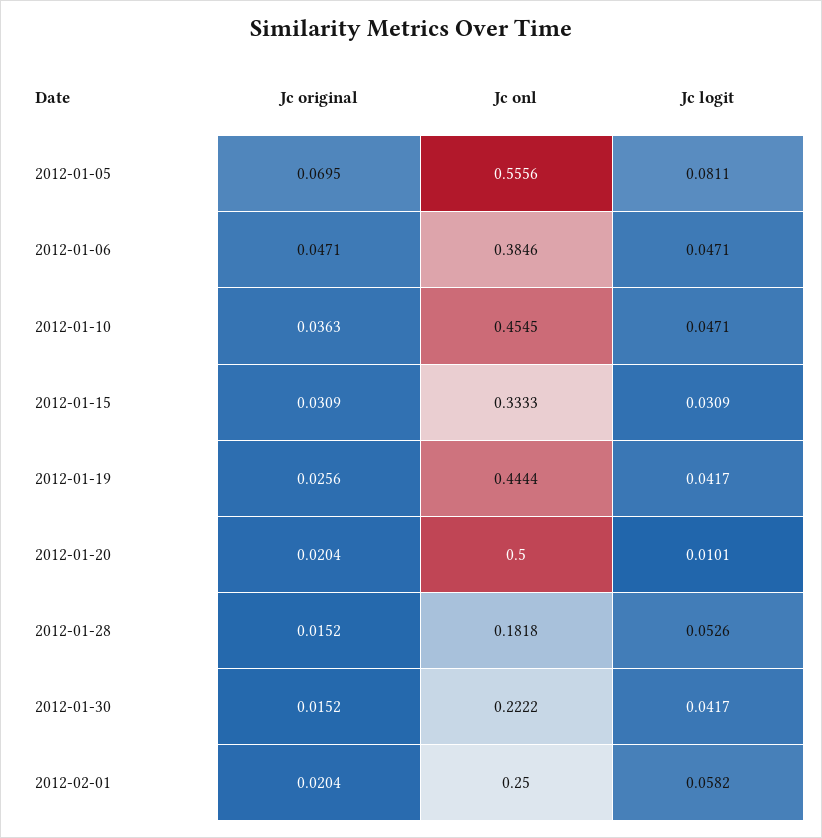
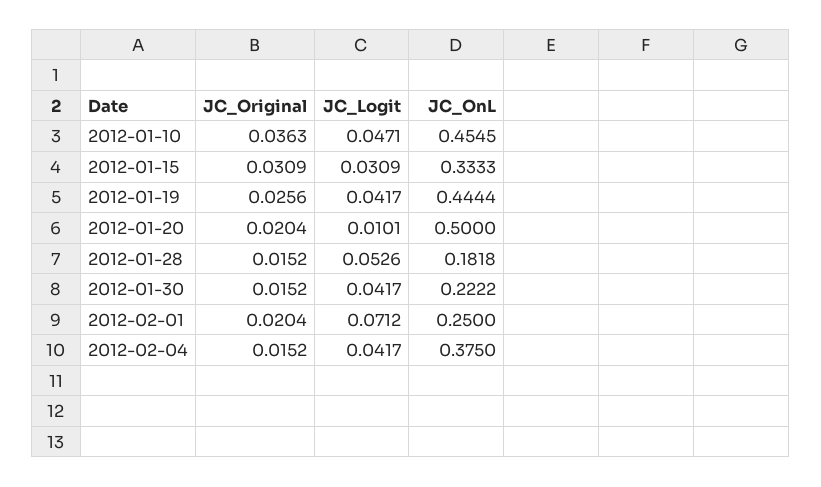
Jc original, 2012-01-05: 0.0695 -> none
Jc onl, 2012-01-05: 0.5556 -> none
Jc logit, 2012-01-05: 0.0811 -> none
Jc original, 2012-01-06: 0.0471 -> none
Jc onl, 2012-01-06: 0.3846 -> none
Jc logit, 2012-01-06: 0.0471 -> none
Jc logit, 2012-02-01: 0.0582 -> 0.0712
Jc original, 2012-02-04: none -> 0.0152
Jc logit, 2012-02-04: none -> 0.0417
Jc onl, 2012-02-04: none -> 0.375

